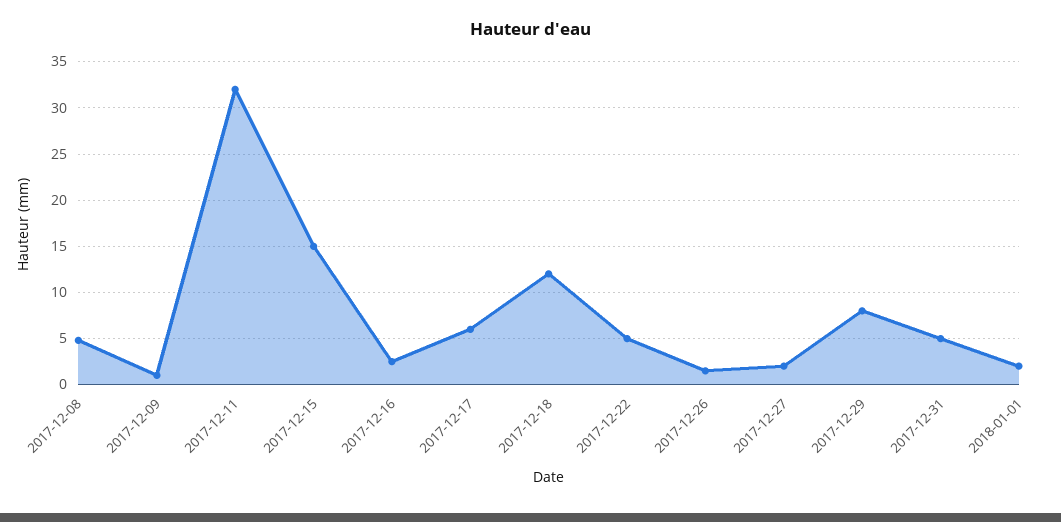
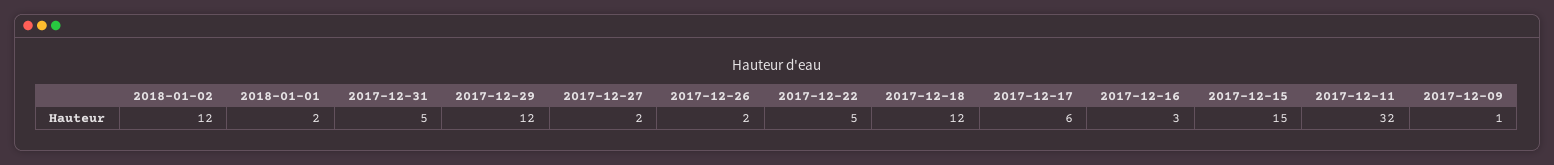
2017-12-08: 5 -> none
2017-12-29: 8 -> 12
2018-01-02: none -> 12

